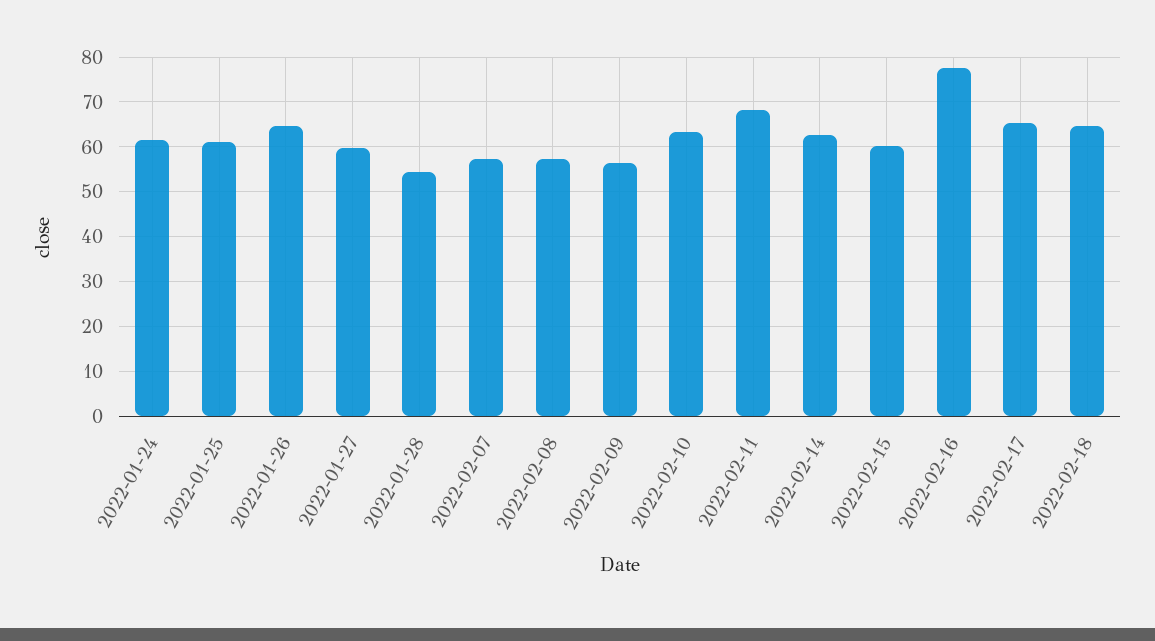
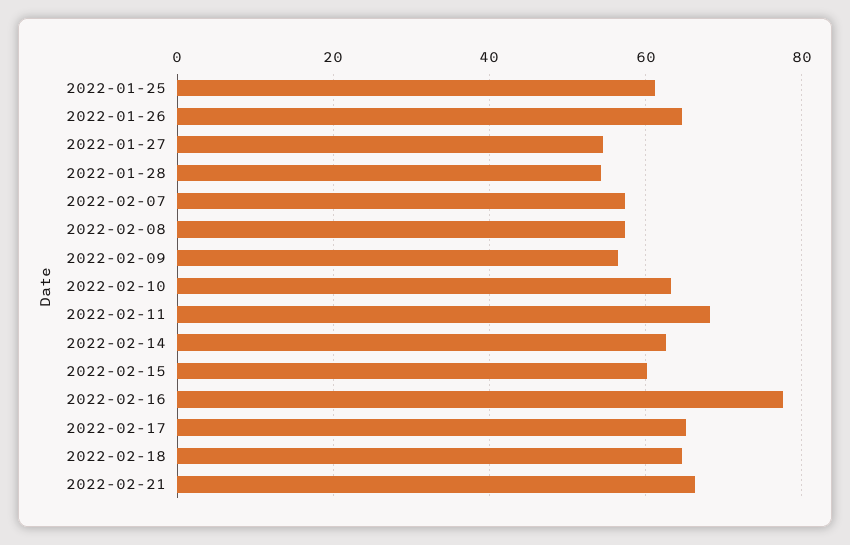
2022-01-24: 62 -> none
2022-01-27: 60 -> 54
2022-02-21: none -> 66

